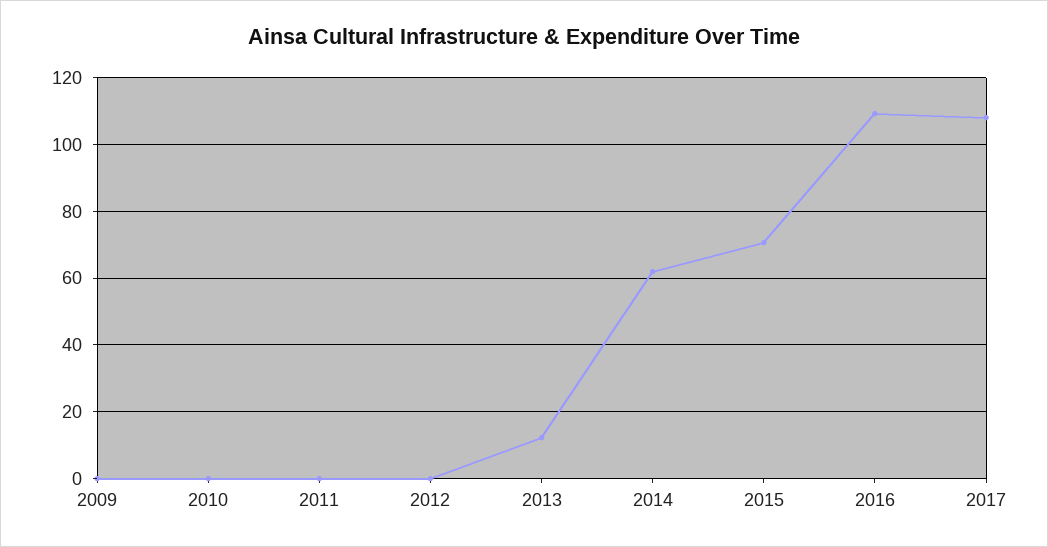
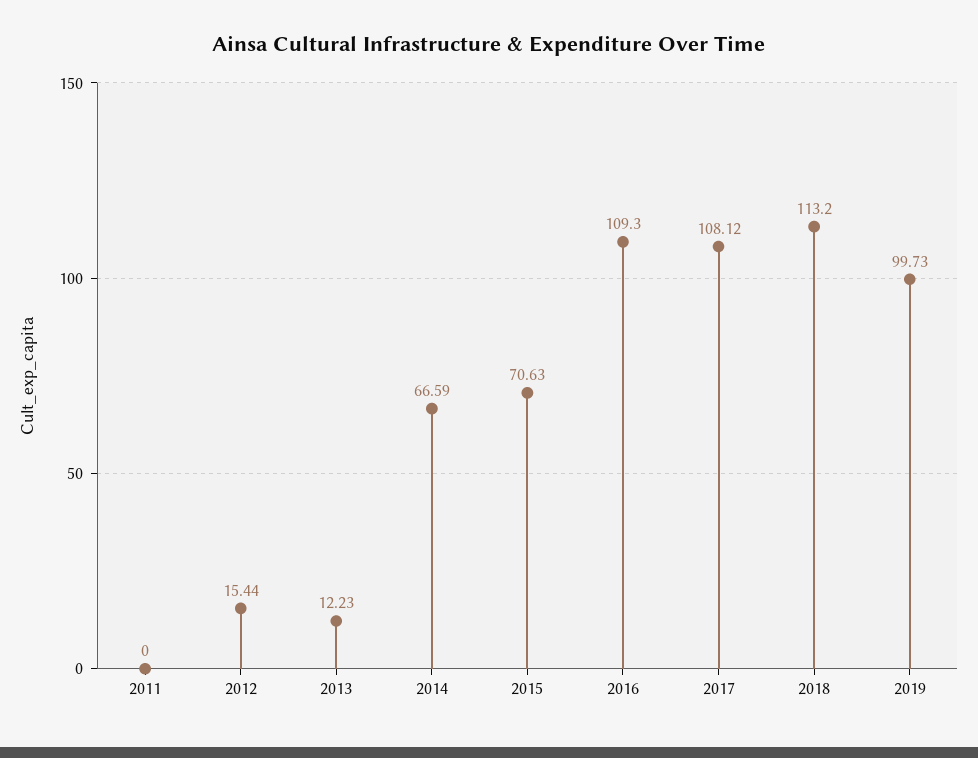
2009: 0 -> none
2010: 0 -> none
2012: 0 -> 15.44
2014: 62 -> 66.59
2018: none -> 113.2
2019: none -> 99.73

